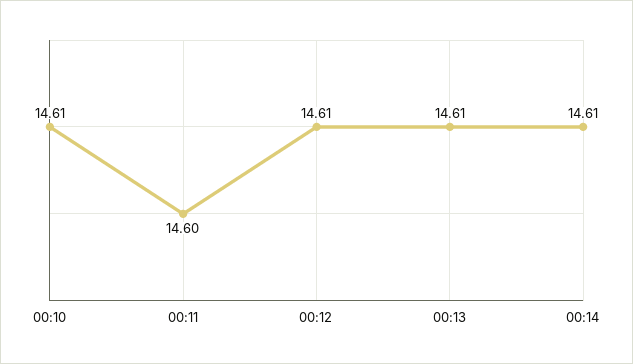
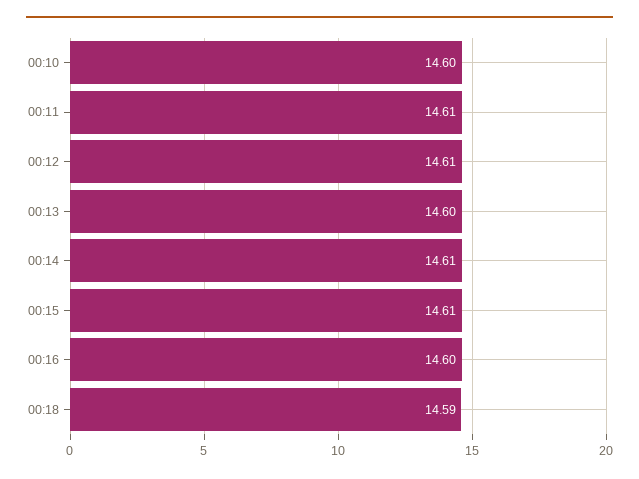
00:10: 14.61 -> 14.6
00:11: 14.6 -> 14.61
00:13: 14.61 -> 14.6
00:15: none -> 14.61
00:16: none -> 14.6
00:18: none -> 14.59

